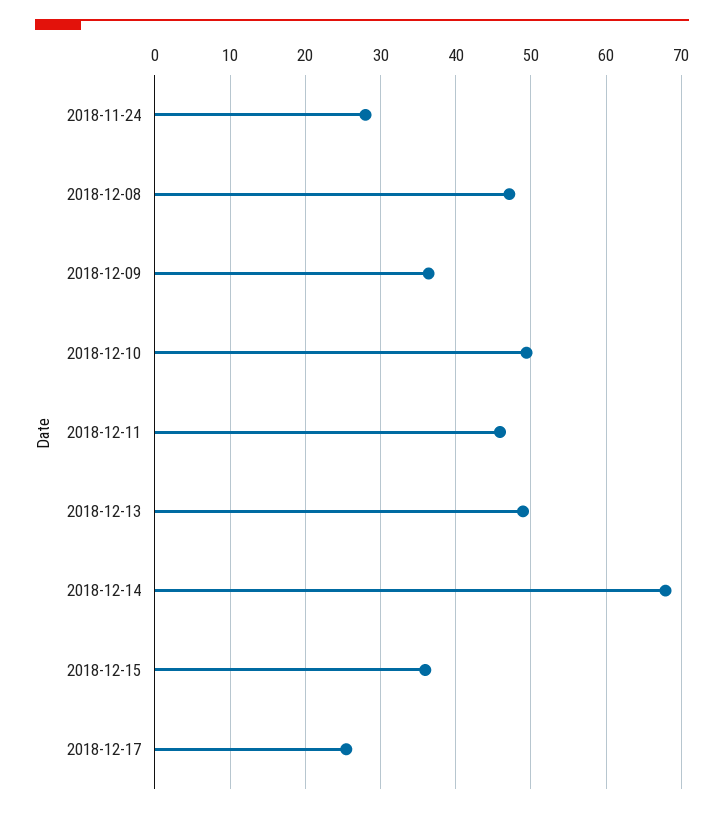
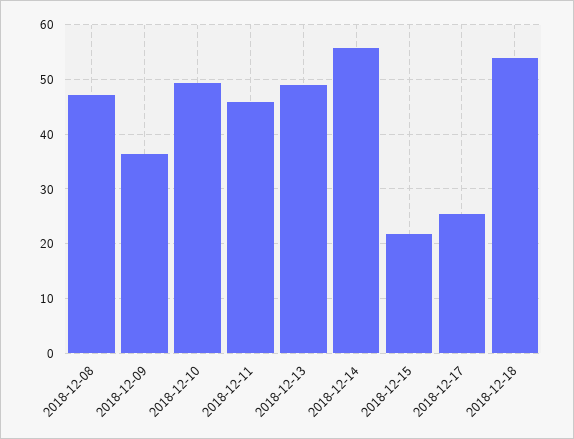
2018-11-24: 28 -> none
2018-12-14: 68 -> 56
2018-12-15: 36 -> 22
2018-12-18: none -> 54

